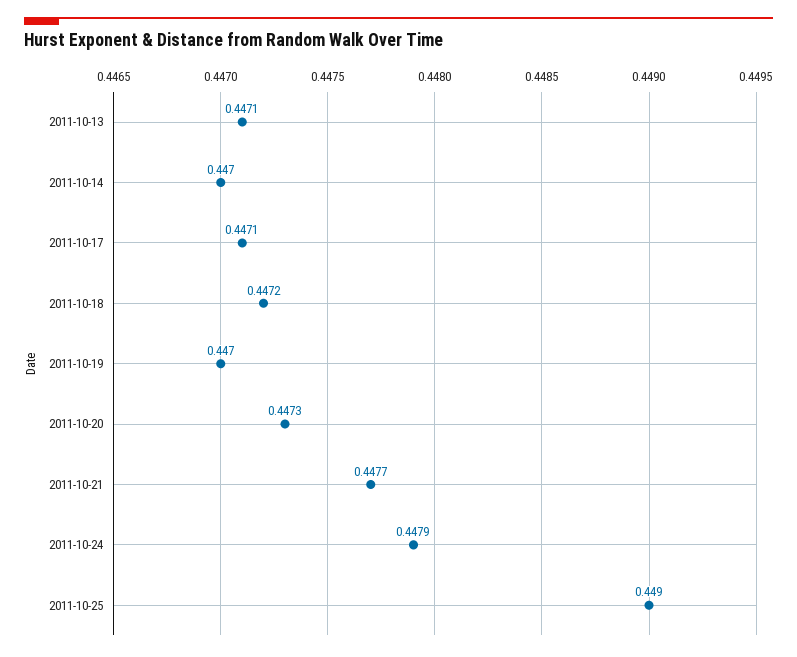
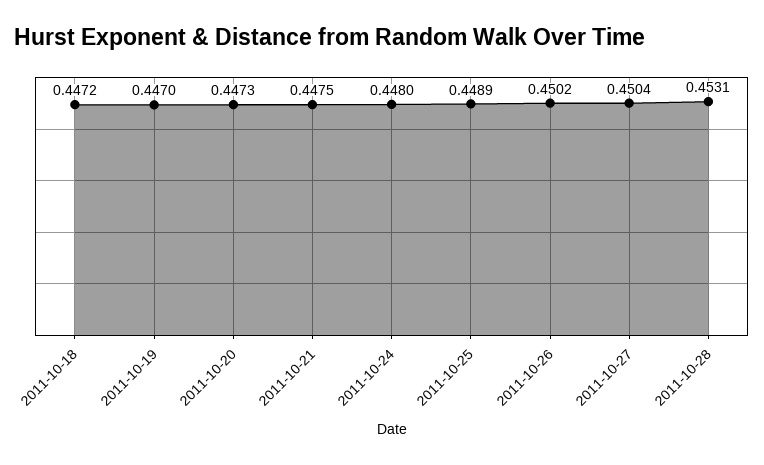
2011-10-13: 0.4471 -> none
2011-10-14: 0.447 -> none
2011-10-17: 0.4471 -> none
2011-10-21: 0.4477 -> 0.4475
2011-10-24: 0.4479 -> 0.448
2011-10-25: 0.449 -> 0.4489
2011-10-26: none -> 0.4502
2011-10-27: none -> 0.4504
2011-10-28: none -> 0.4531

